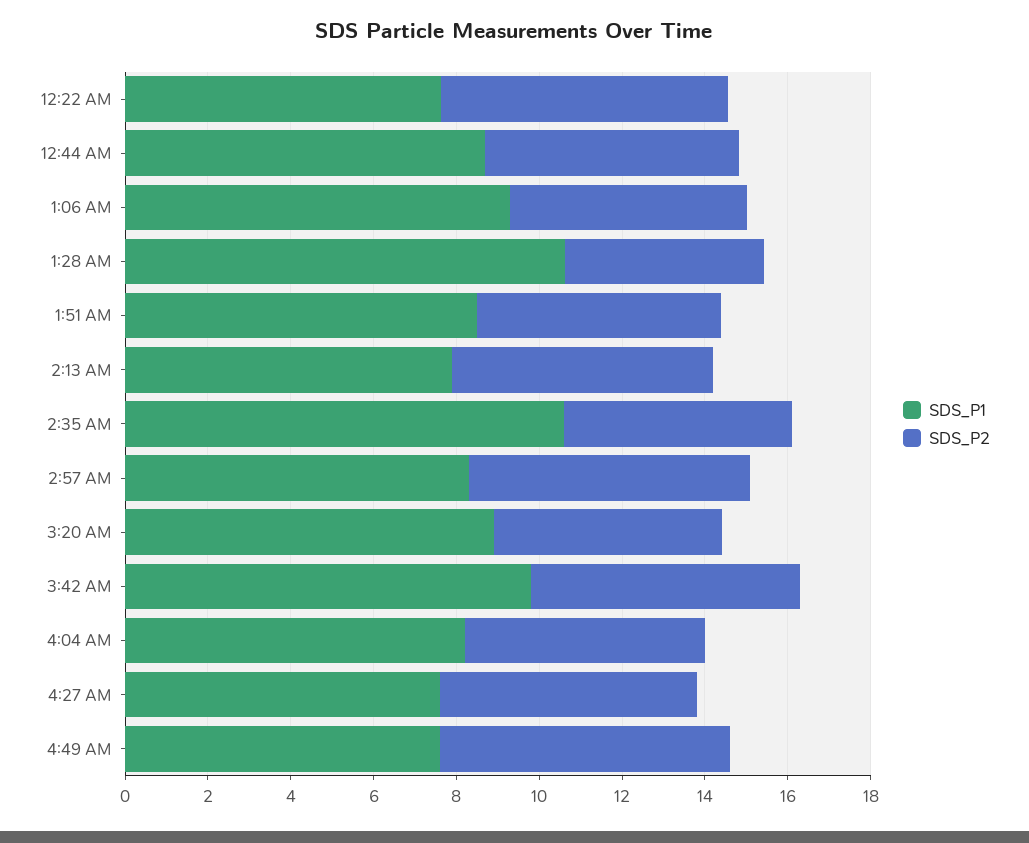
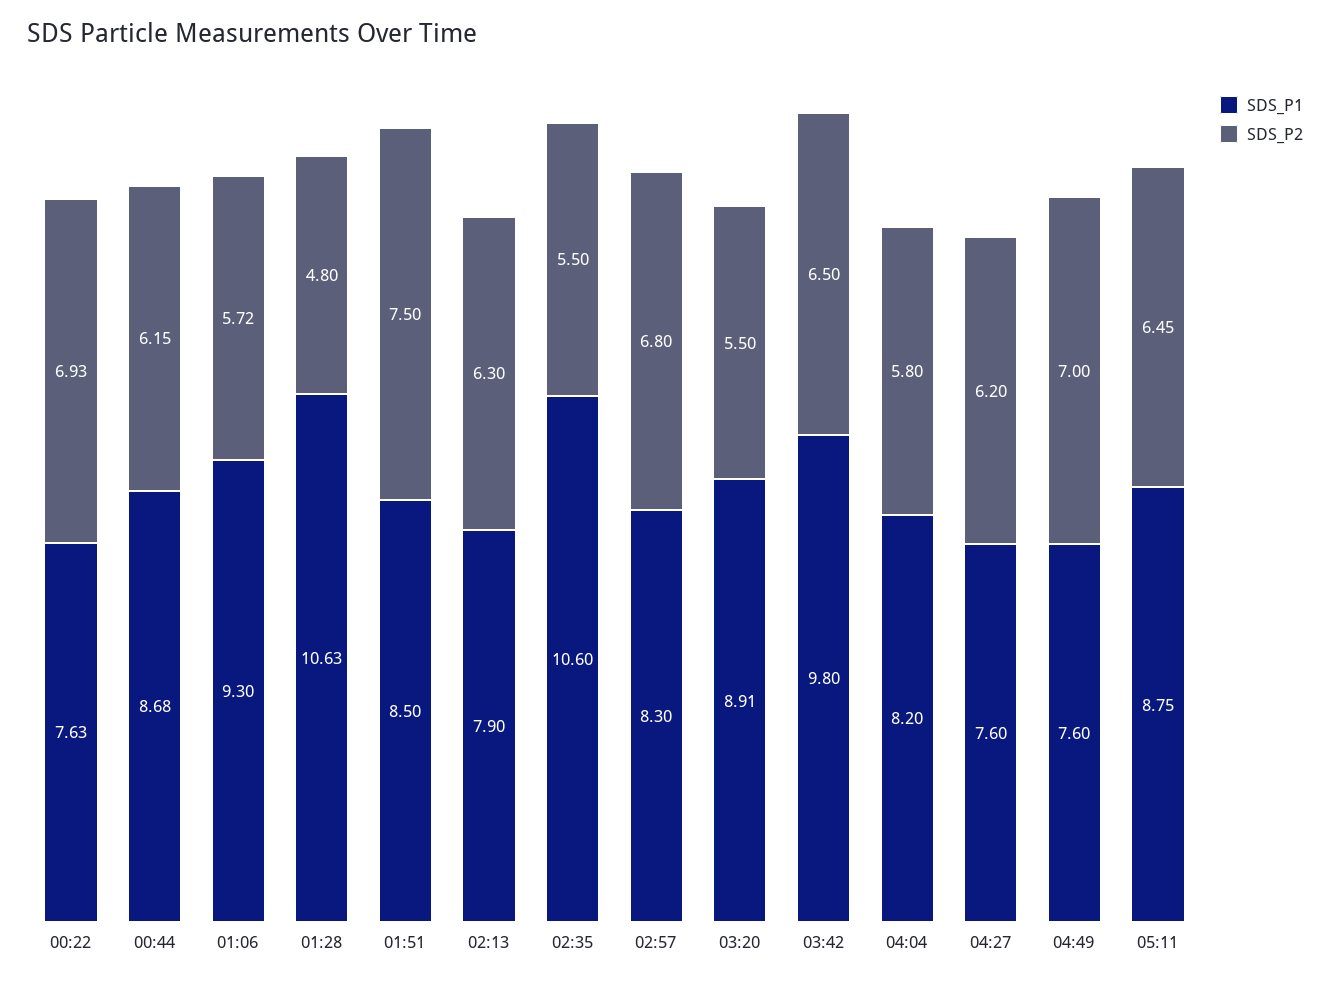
SDS_P2, 1:51 AM: 6 -> 7.5
SDS_P1, 05:11: none -> 8.75
SDS_P2, 05:11: none -> 6.45

